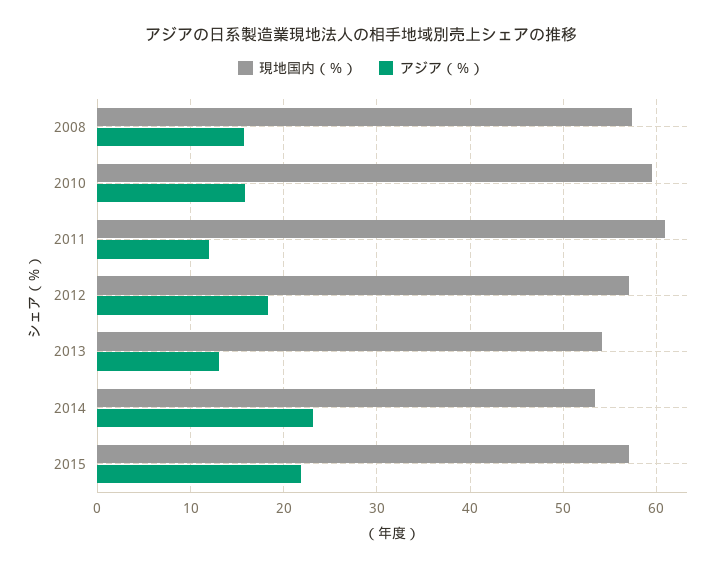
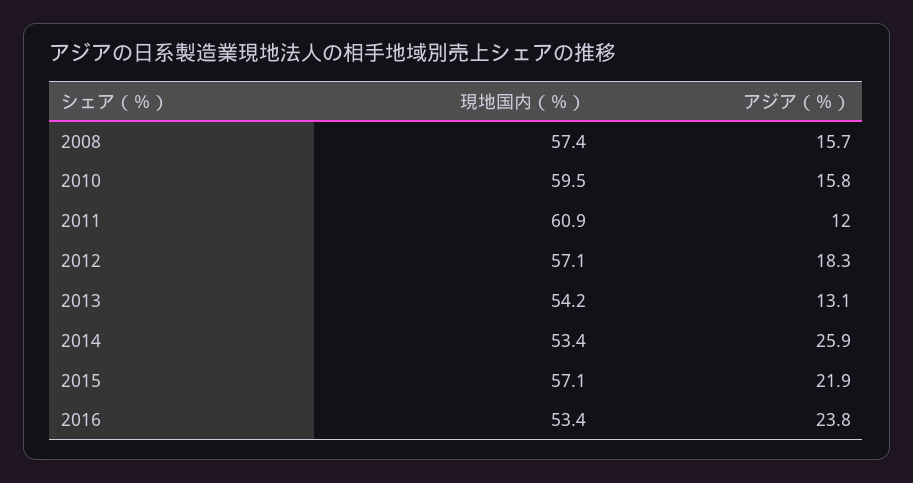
アジア（％）, 2014: 23 -> 25.9
現地国内（％）, 2016: none -> 53.4
アジア（％）, 2016: none -> 23.8

